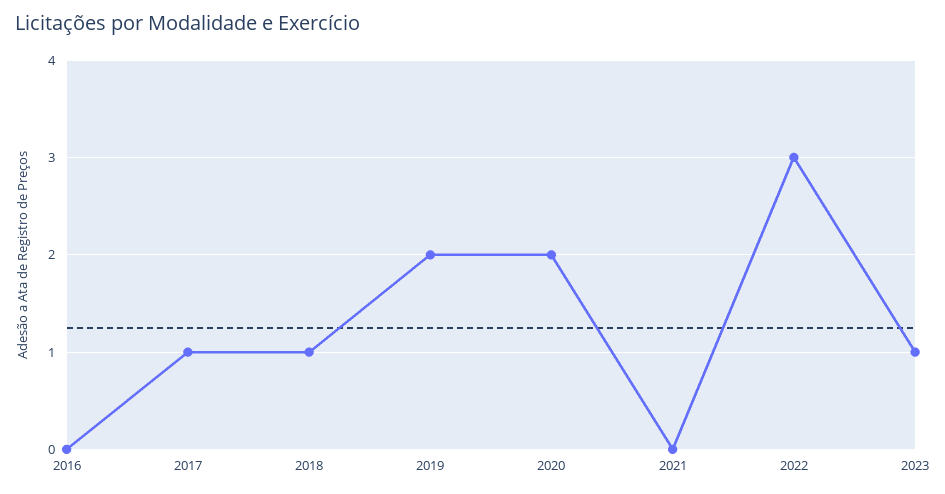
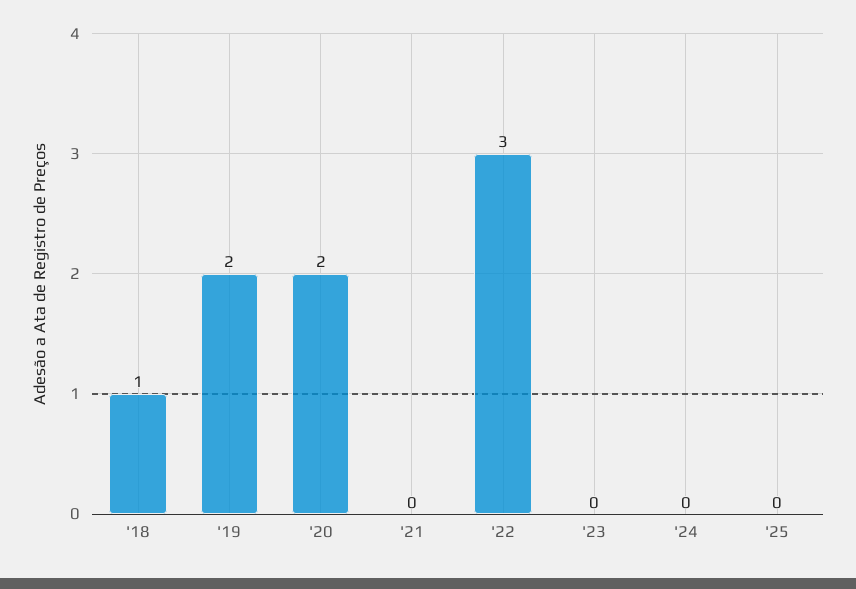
2016: 0 -> none
2017: 1 -> none
2023: 1 -> 0
'24: none -> 0
'25: none -> 0

